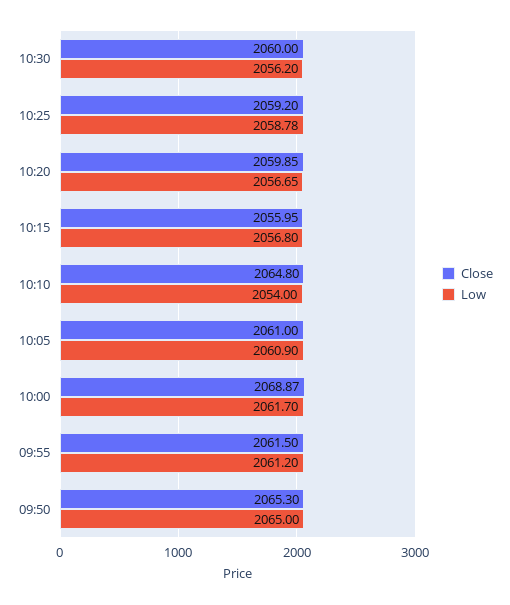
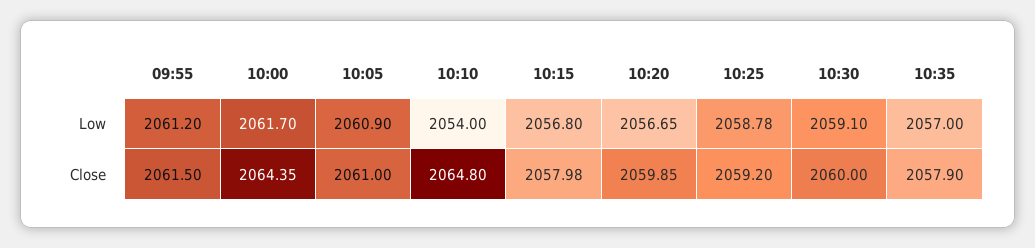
Low, 10:30: 2056.2 -> 2059.1
Close, 10:15: 2055.95 -> 2057.98
Close, 10:00: 2068.87 -> 2064.35
Close, 09:50: 2065.3 -> none
Low, 09:50: 2065 -> none
Low, 10:35: none -> 2057
Close, 10:35: none -> 2057.9

